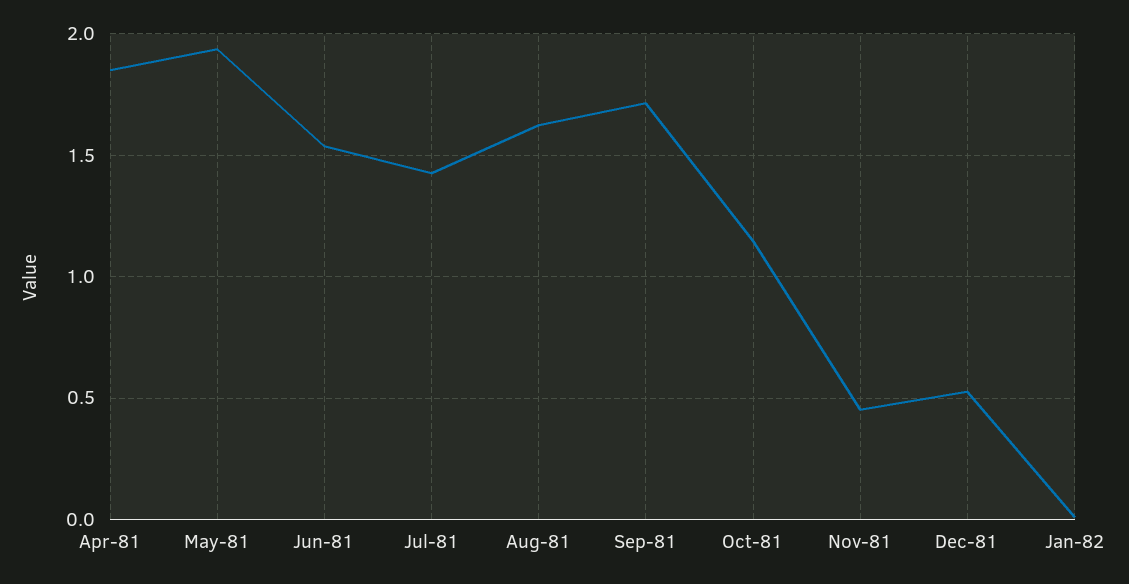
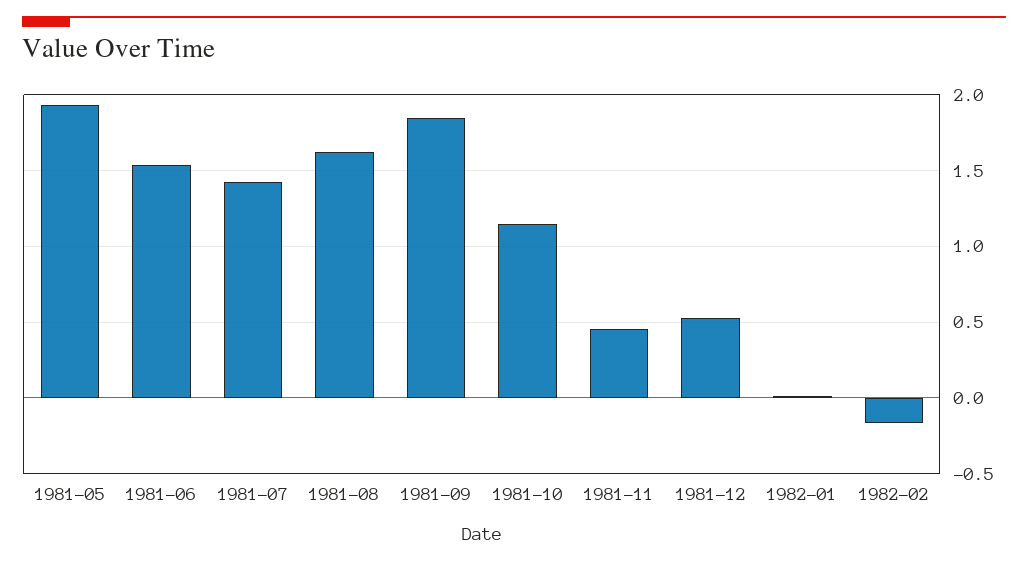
Apr-81: 1.85 -> none
Sep-81: 1.7 -> 1.85
1982-02: none -> -0.15

